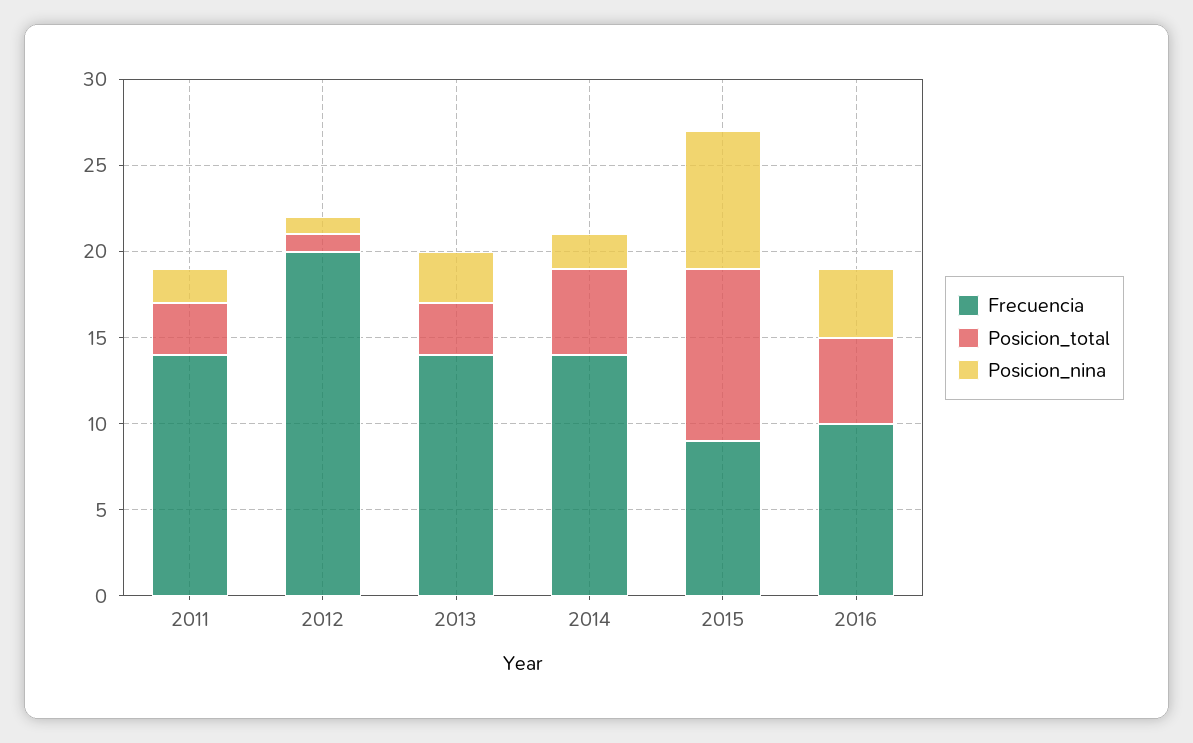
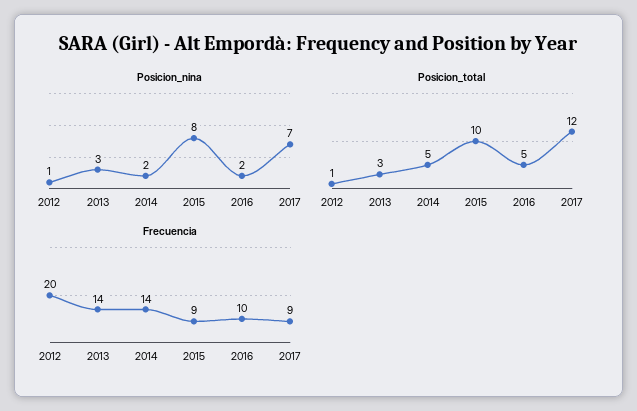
Frecuencia, 2011: 14 -> none
Posicion_total, 2011: 3 -> none
Posicion_nina, 2011: 2 -> none
Posicion_nina, 2016: 4 -> 2
Posicion_nina, 2017: none -> 7
Posicion_total, 2017: none -> 12
Frecuencia, 2017: none -> 9

